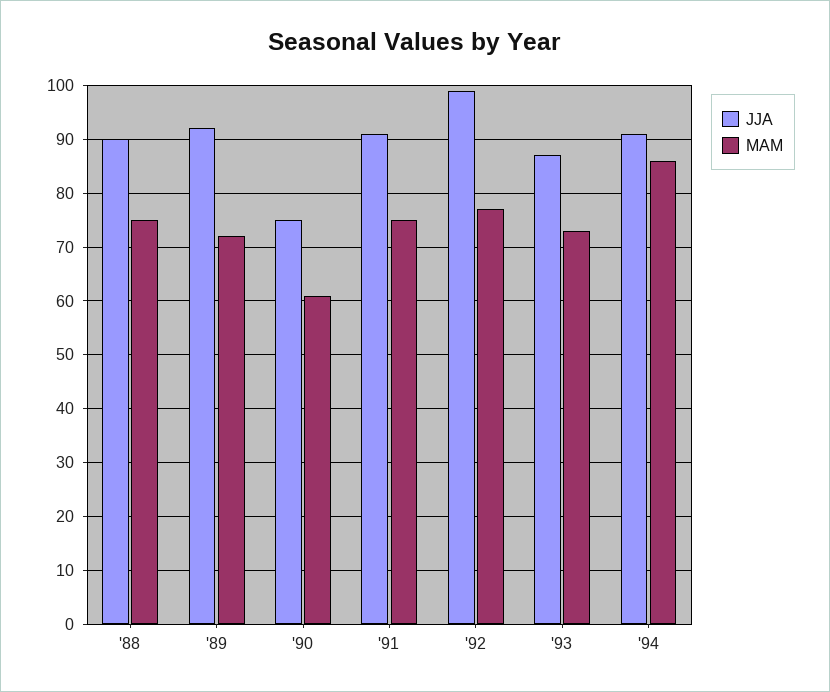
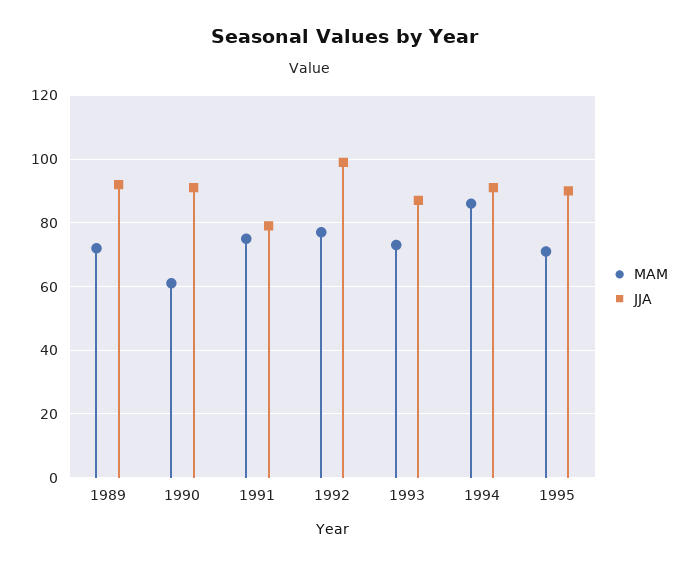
JJA, '88: 90 -> none
MAM, '88: 75 -> none
JJA, '90: 75 -> 90
JJA, '91: 90 -> 80
MAM, 1995: none -> 70
JJA, 1995: none -> 90

